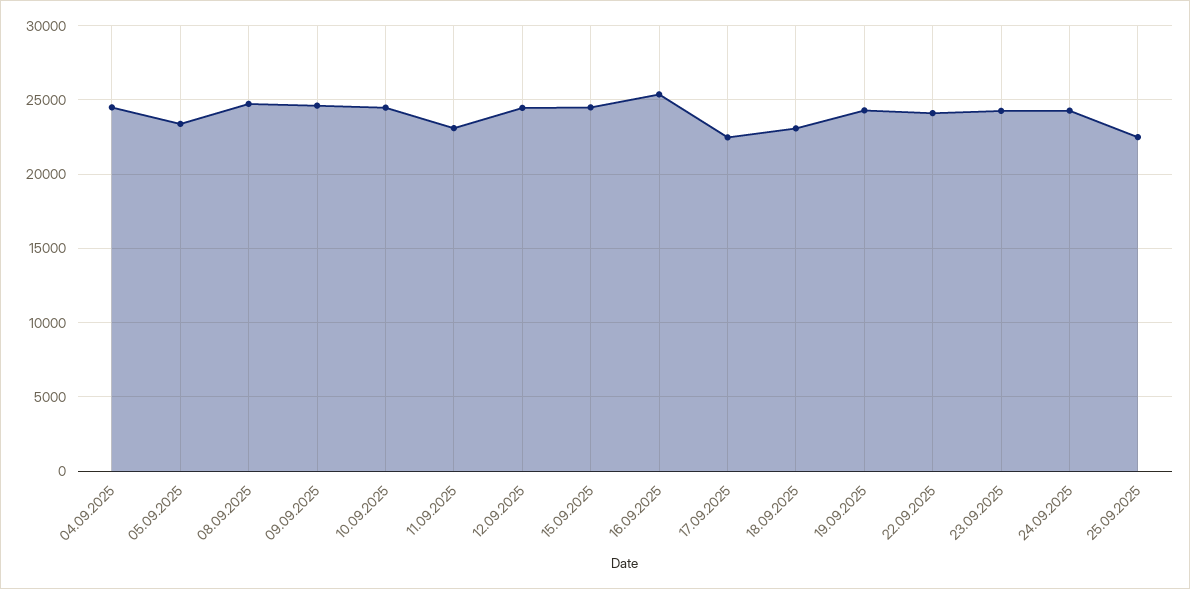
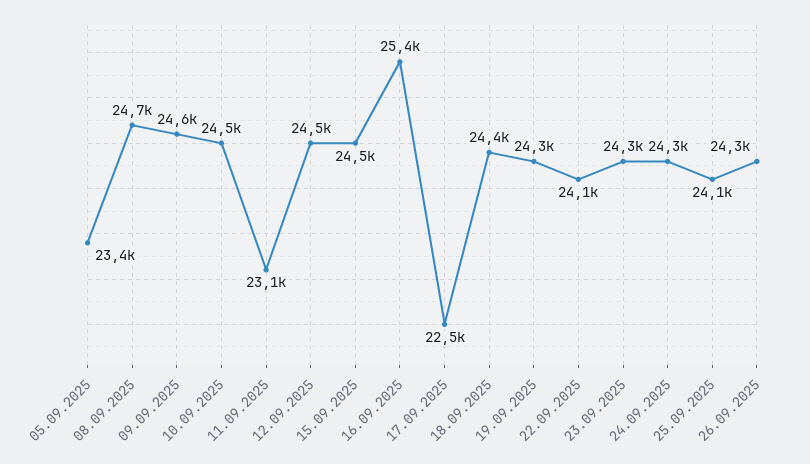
04.09.2025: 24500 -> none
18.09.2025: 23000 -> 24400
25.09.2025: 22500 -> 24100
26.09.2025: none -> 24300

